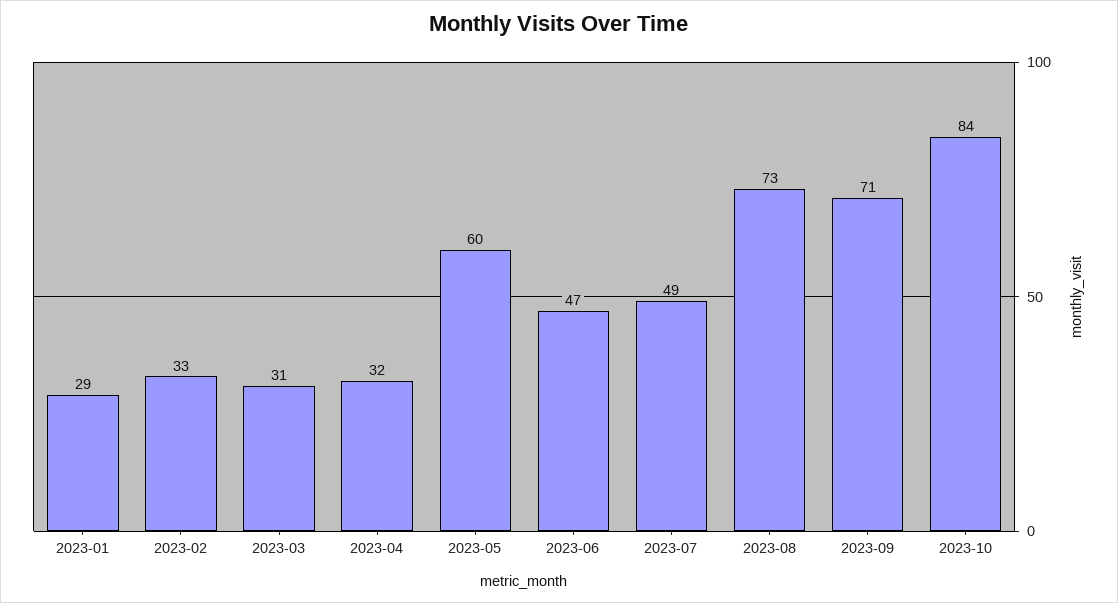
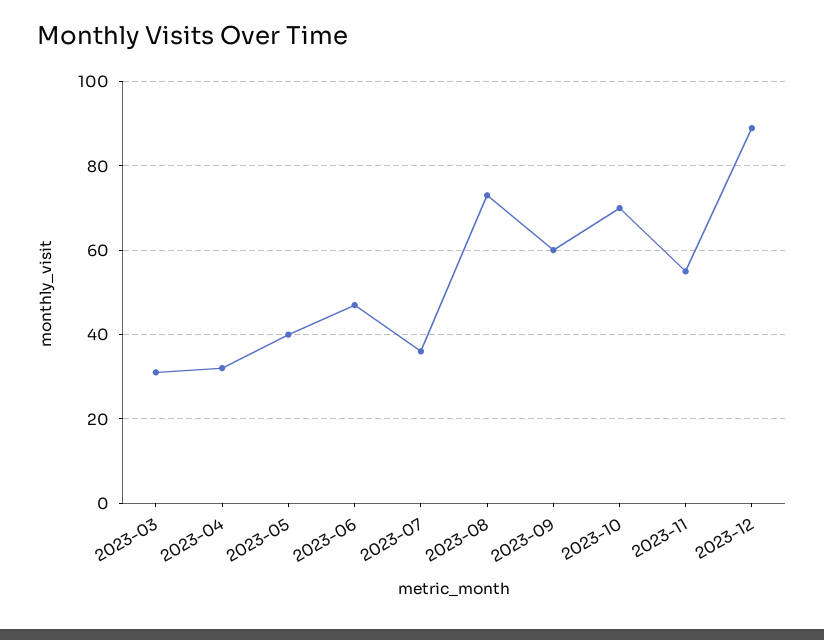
2023-01: 29 -> none
2023-02: 33 -> none
2023-05: 60 -> 40
2023-07: 49 -> 35
2023-09: 71 -> 60
2023-10: 84 -> 70
2023-11: none -> 55
2023-12: none -> 90

